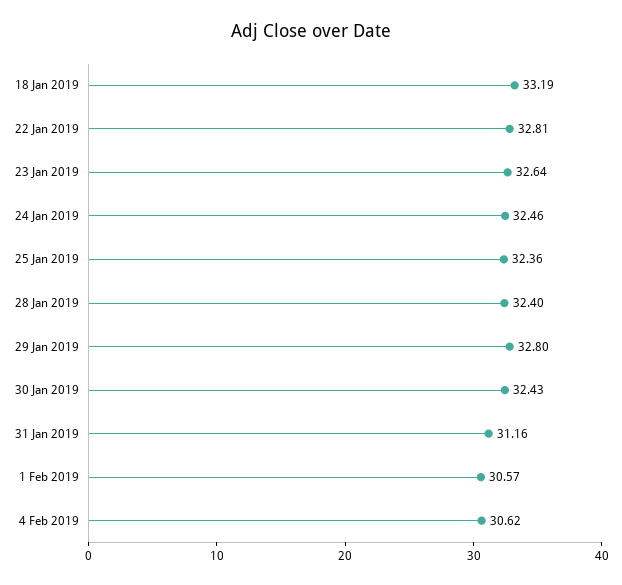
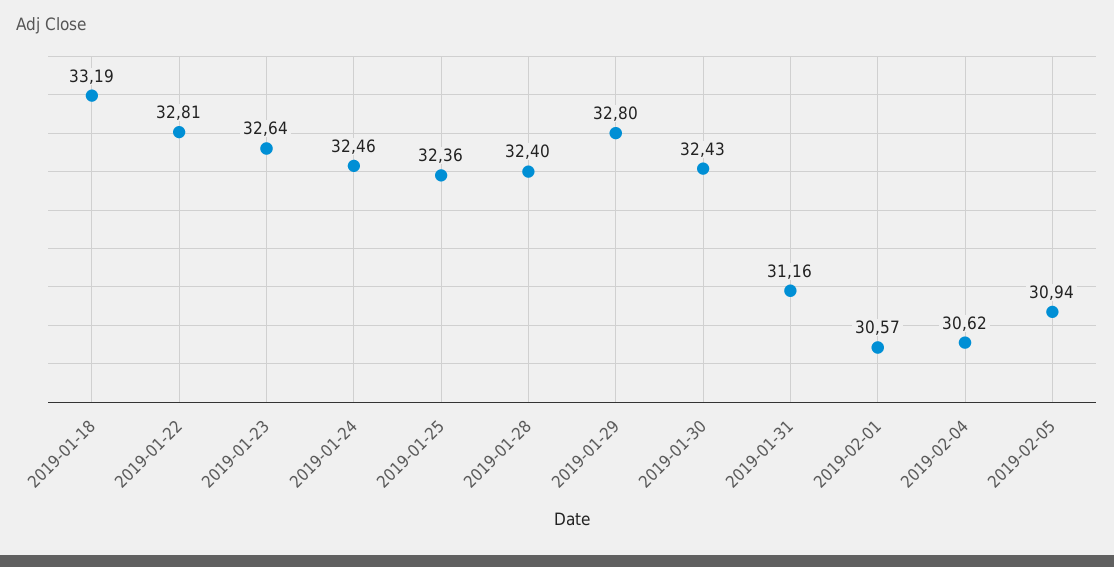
2019-02-05: none -> 30.94

